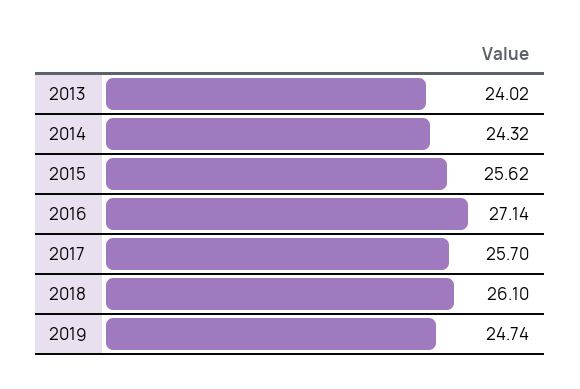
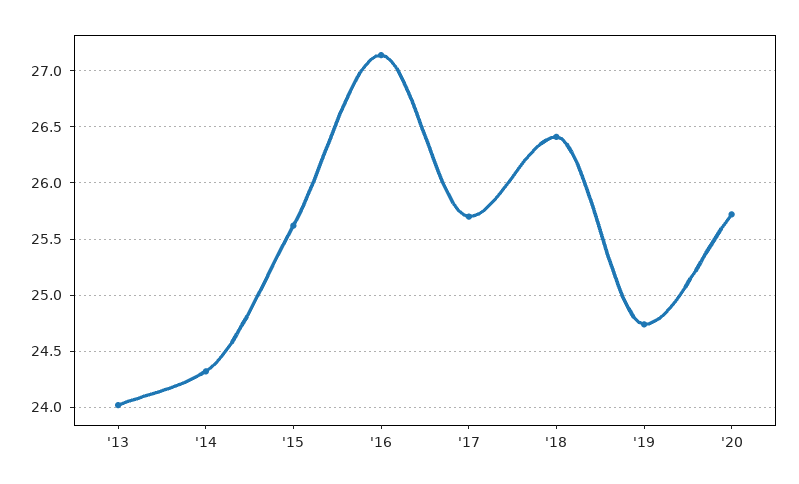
2018: 26.1 -> 26.4
'20: none -> 25.7

